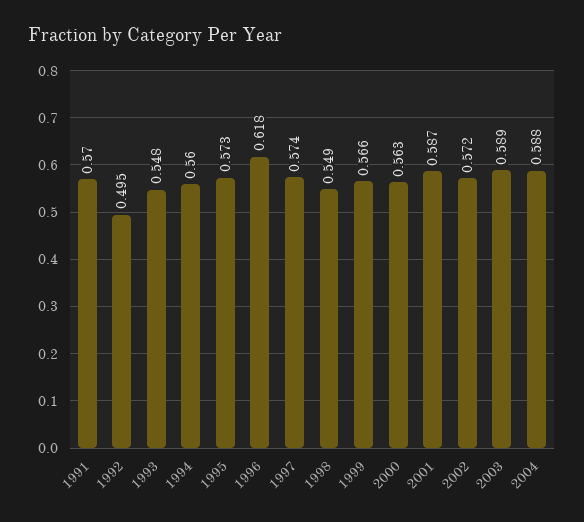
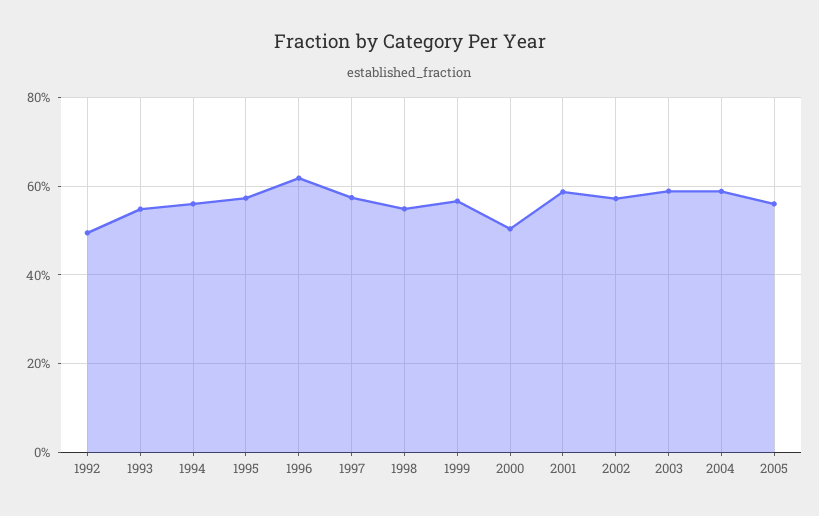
1991: 0.57 -> none
2000: 0.563 -> 0.5
2005: none -> 0.56

